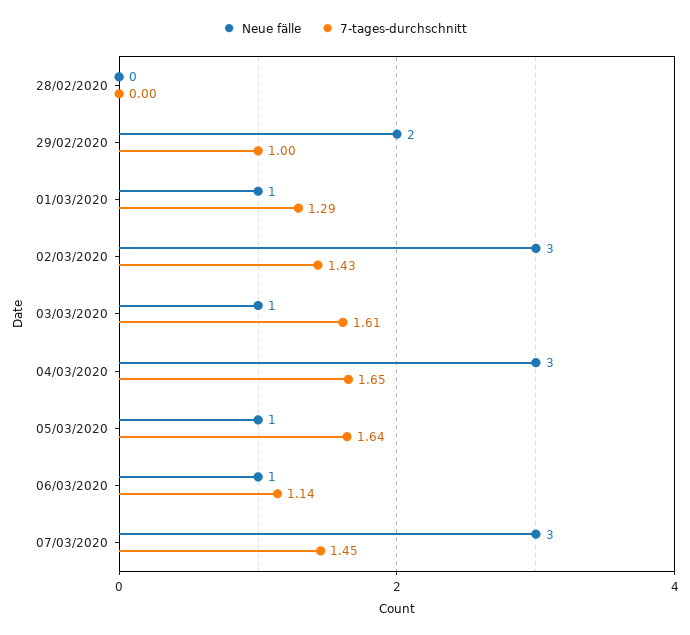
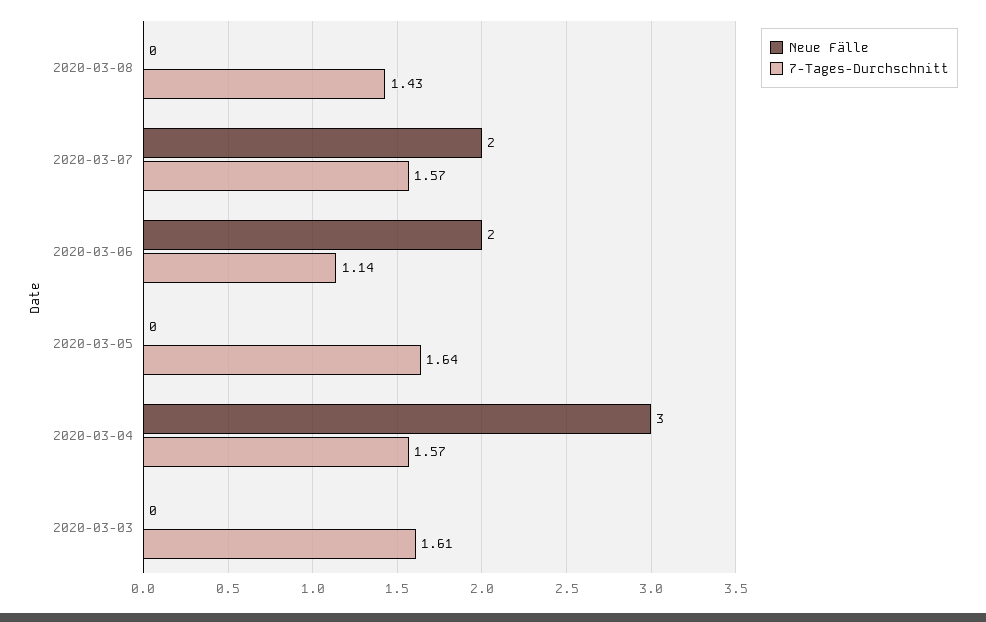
Neue fälle, 28/02/2020: 0 -> none
7-tages-durchschnitt, 28/02/2020: 0 -> none
Neue fälle, 29/02/2020: 2 -> none
7-tages-durchschnitt, 29/02/2020: 1 -> none
Neue fälle, 01/03/2020: 1 -> none
7-tages-durchschnitt, 01/03/2020: 1.29 -> none
Neue fälle, 02/03/2020: 3 -> none
7-tages-durchschnitt, 02/03/2020: 1.43 -> none
Neue fälle, 03/03/2020: 1 -> 0
7-tages-durchschnitt, 04/03/2020: 1.65 -> 1.57
Neue fälle, 05/03/2020: 1 -> 0
Neue fälle, 06/03/2020: 1 -> 2
Neue fälle, 07/03/2020: 3 -> 2
7-tages-durchschnitt, 07/03/2020: 1.45 -> 1.57
Neue fälle, 2020-03-08: none -> 0
7-tages-durchschnitt, 2020-03-08: none -> 1.43

